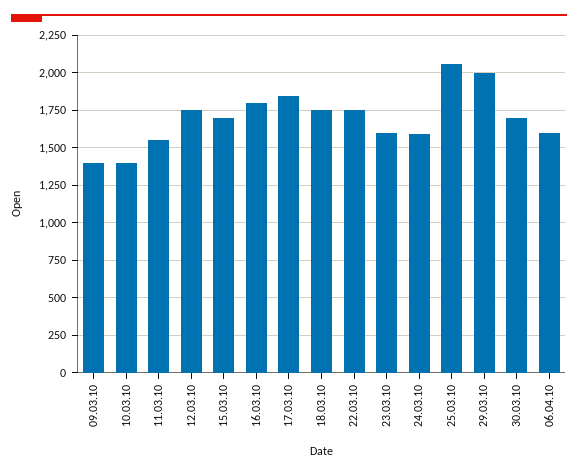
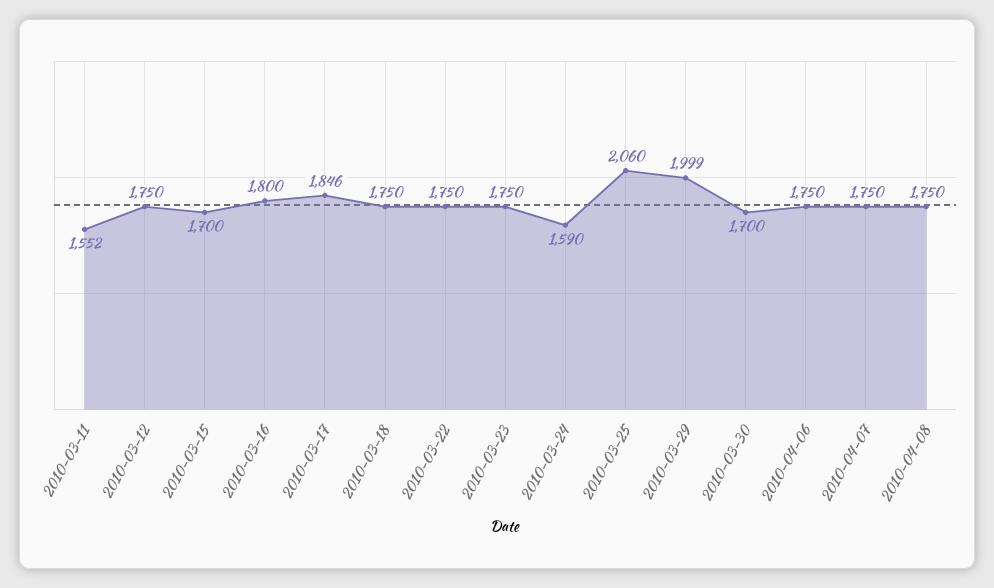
09.03.10: 1400 -> none
10.03.10: 1400 -> none
23.03.10: 1600 -> 1750
06.04.10: 1600 -> 1750
2010-04-07: none -> 1750
2010-04-08: none -> 1750

